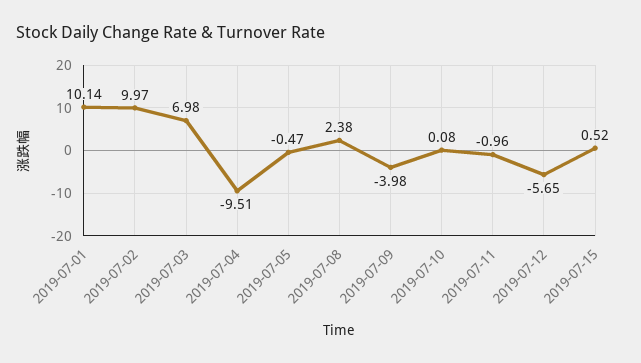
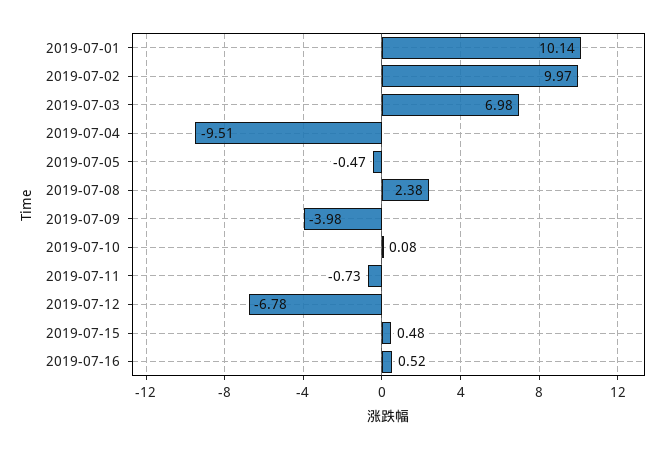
2019-07-11: -0.96 -> -0.73
2019-07-12: -5.65 -> -6.78
2019-07-15: 0.52 -> 0.48
2019-07-16: none -> 0.52

